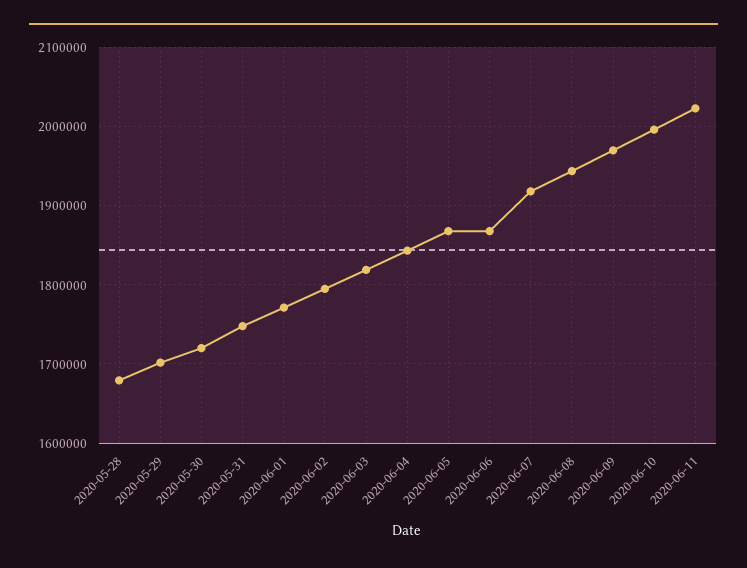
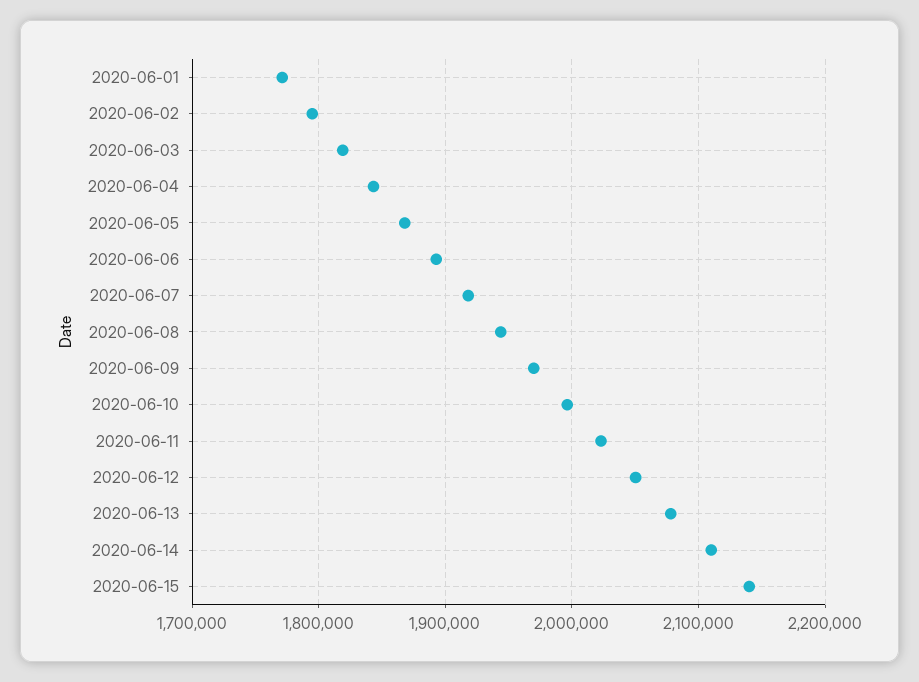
2020-05-28: 1680000 -> none
2020-05-29: 1700000 -> none
2020-05-30: 1720000 -> none
2020-05-31: 1750000 -> none
2020-06-06: 1870000 -> 1890000
2020-06-12: none -> 2050000
2020-06-13: none -> 2080000
2020-06-14: none -> 2110000
2020-06-15: none -> 2140000

